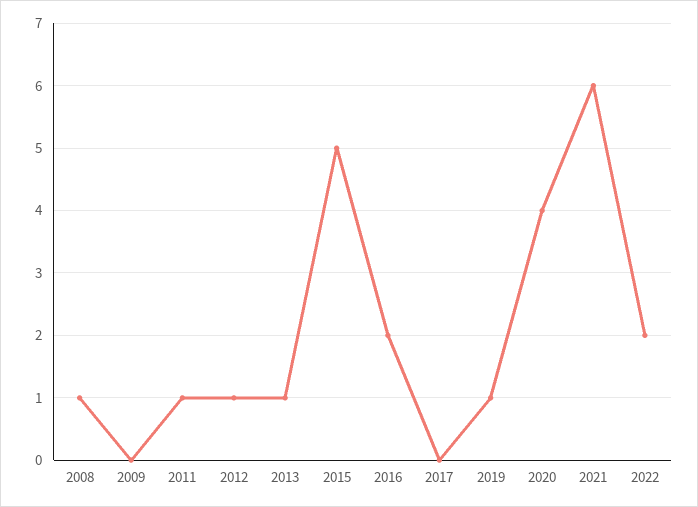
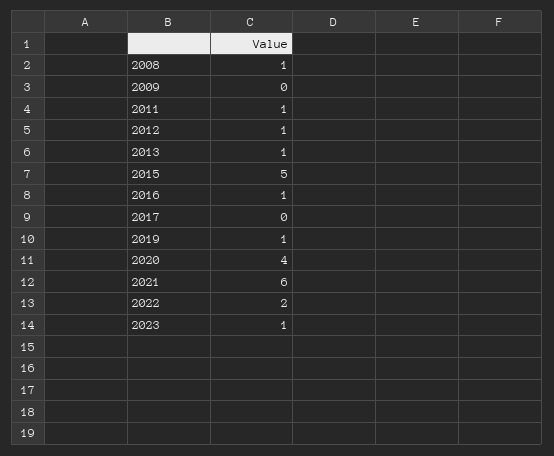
2016: 2 -> 1
2023: none -> 1

